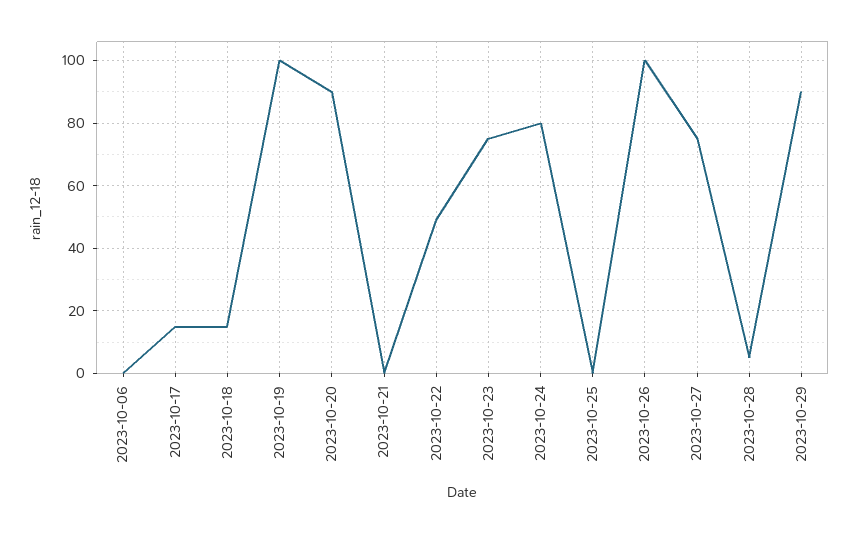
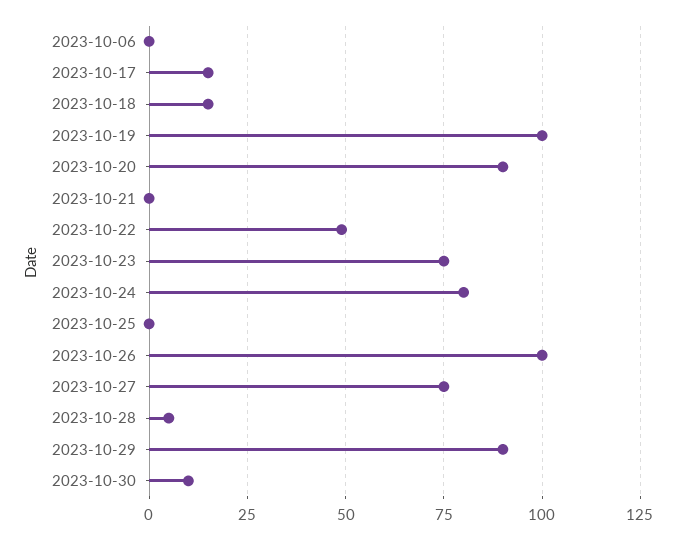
2023-10-30: none -> 10

